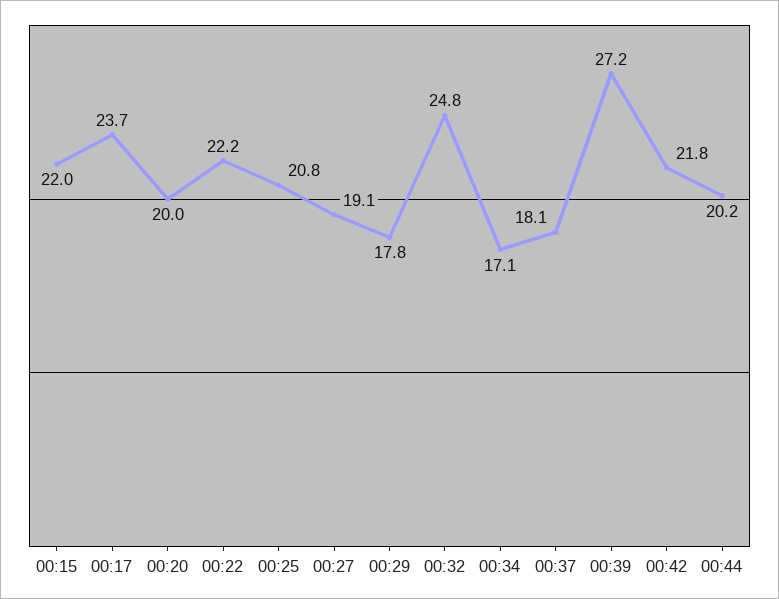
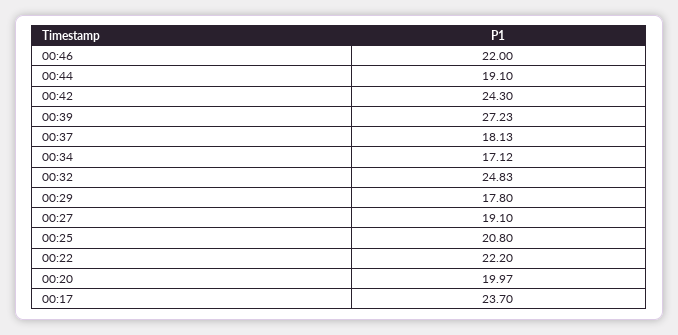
00:15: 22 -> none
00:42: 21.8 -> 24.3
00:44: 20.2 -> 19.1
00:46: none -> 22

